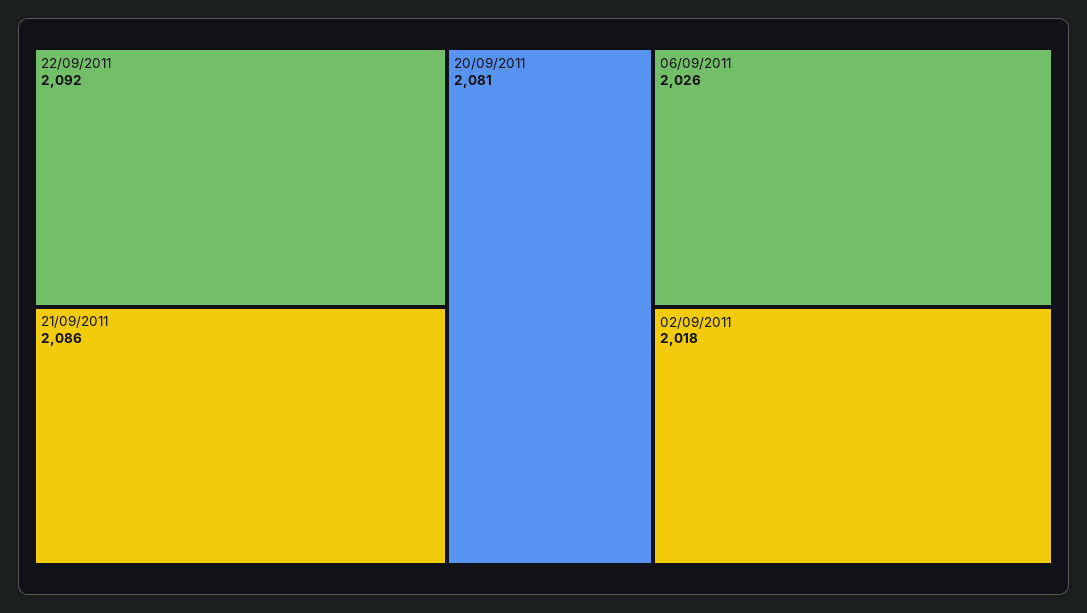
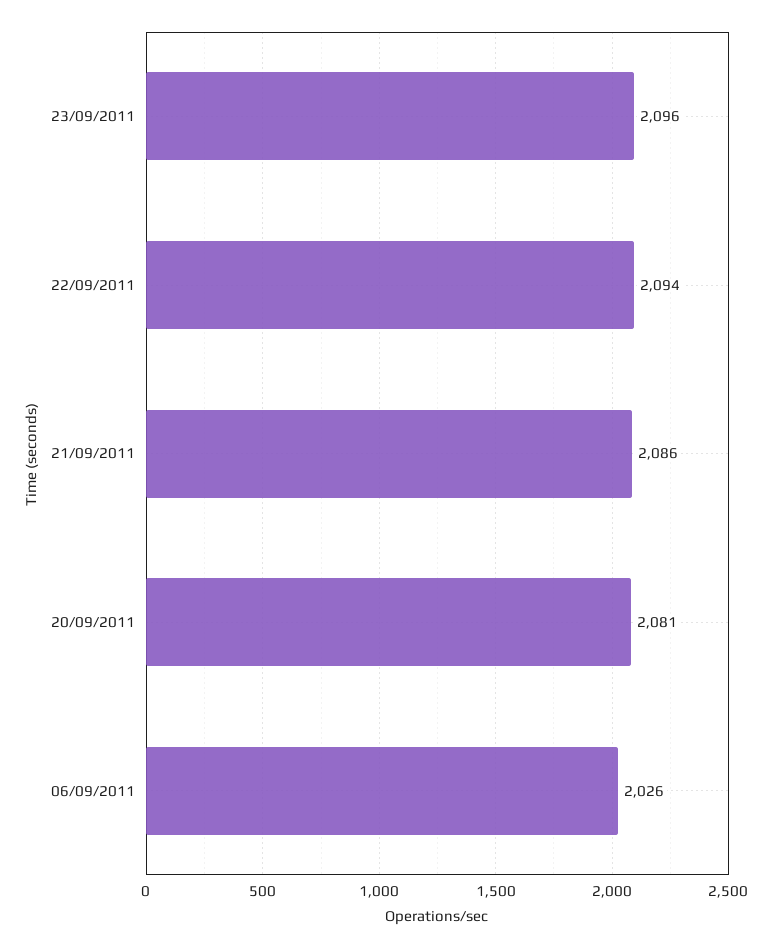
22/09/2011: 2092 -> 2094
02/09/2011: 2018 -> none
23/09/2011: none -> 2096

